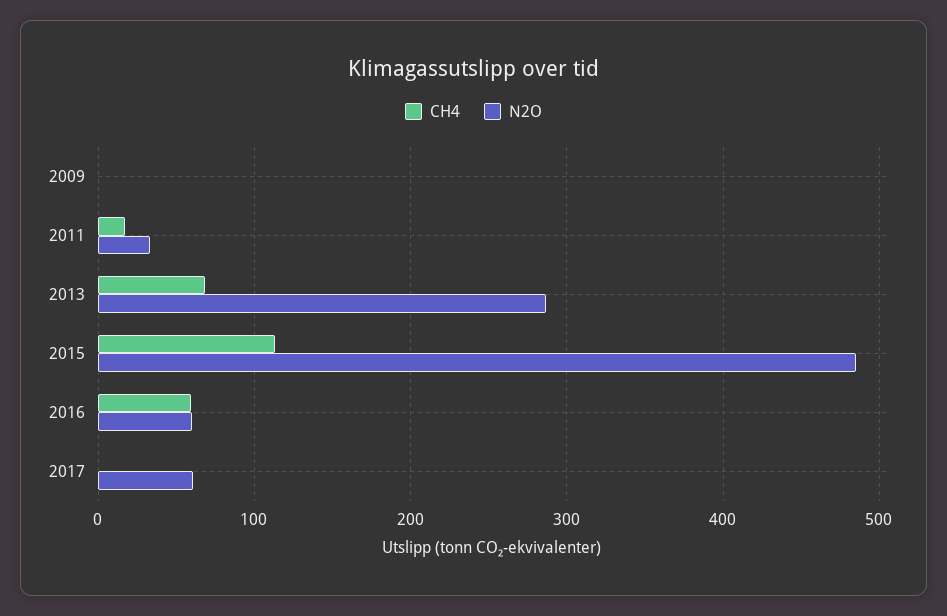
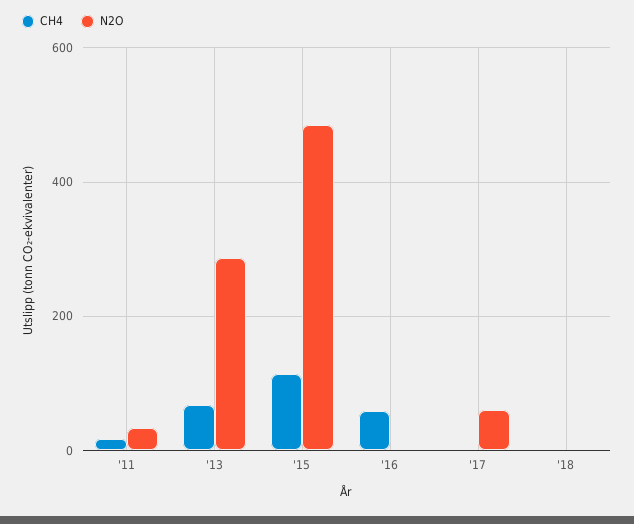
CH4, 2009: 0 -> none
N2O, 2009: 0 -> none
N2O, 2016: 60 -> 0
CH4, '18: none -> 0
N2O, '18: none -> 0

